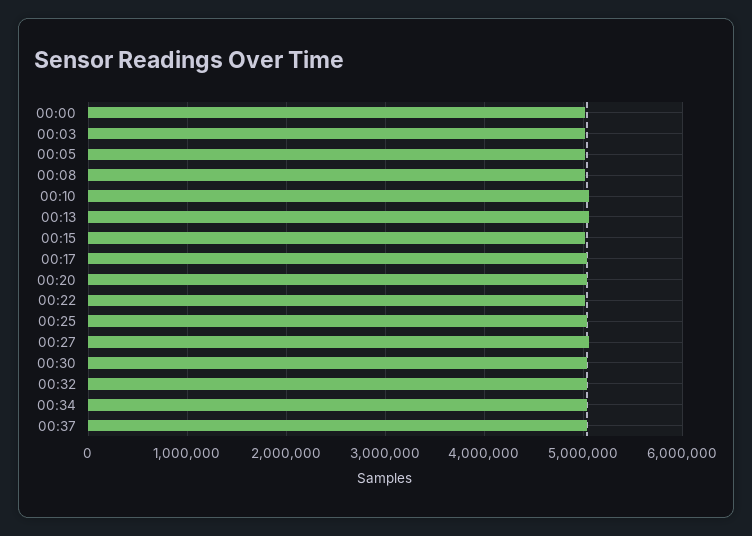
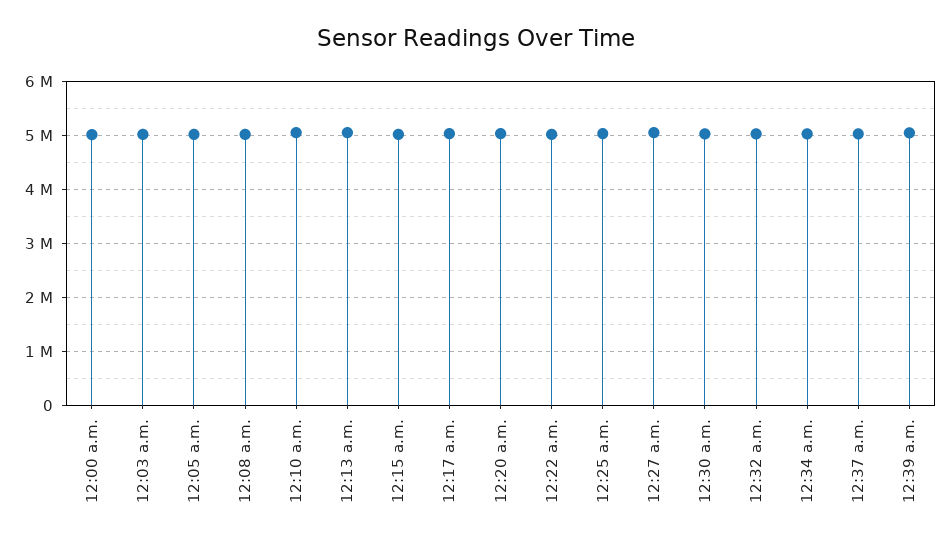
12:39 a.m.: none -> 5000000

